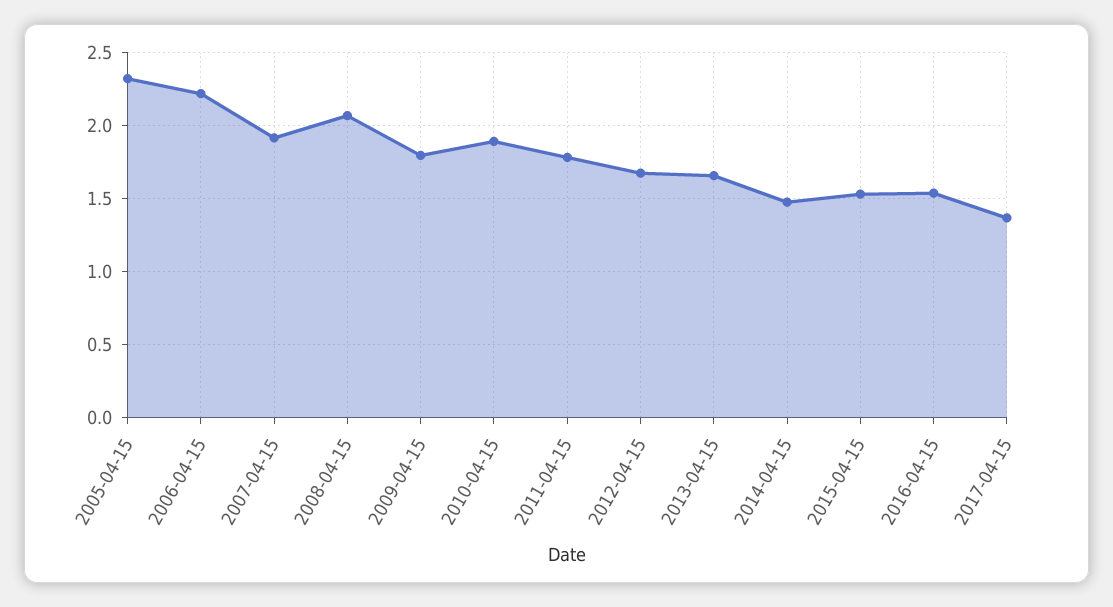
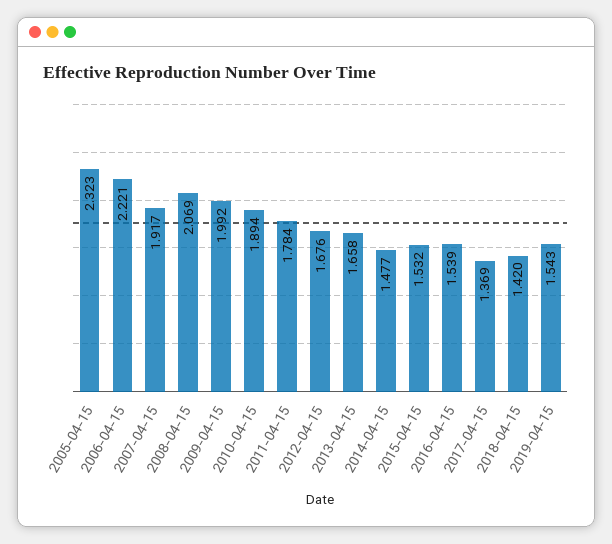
2009-04-15: 1.8 -> 1.992
2018-04-15: none -> 1.42
2019-04-15: none -> 1.543

